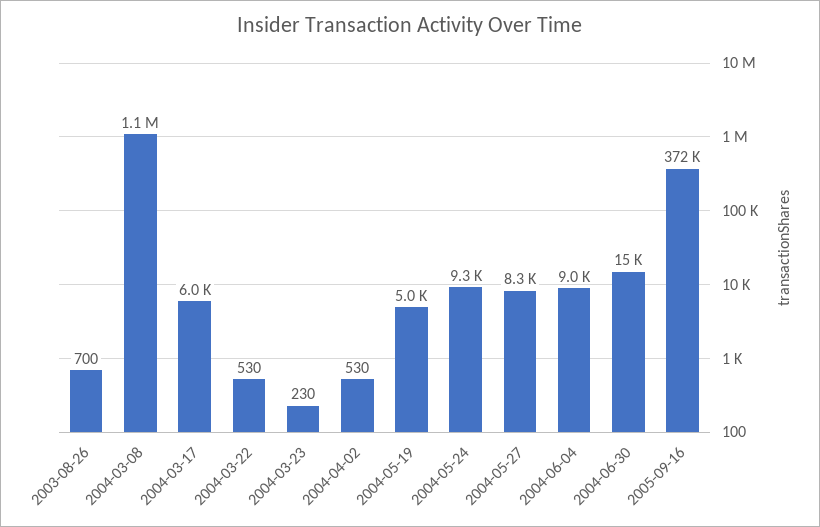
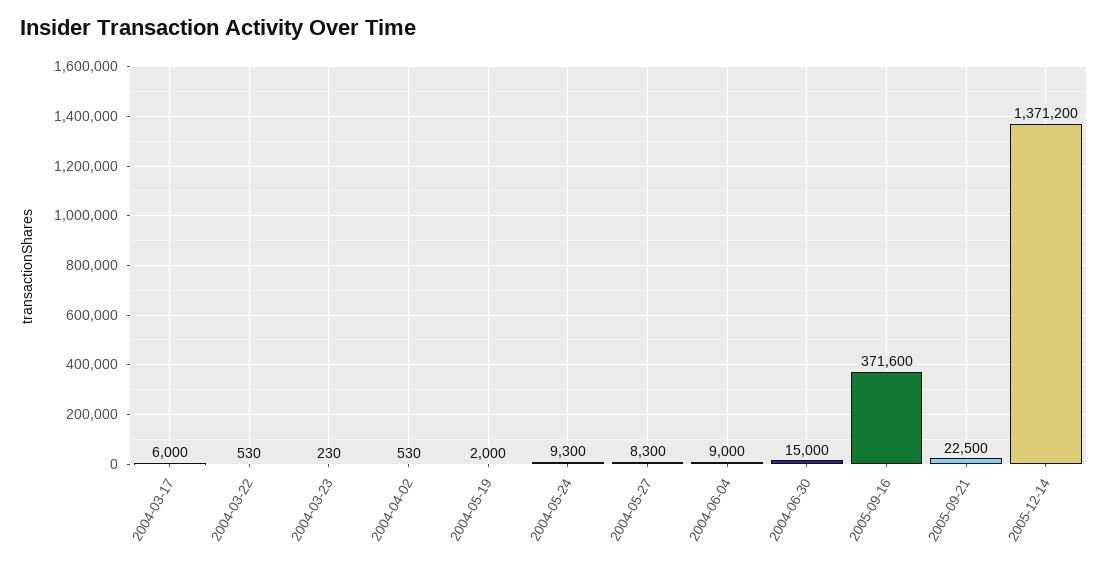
2003-08-26: 700 -> none
2004-03-08: 1100000 -> none
2004-05-19: 5000 -> 2000
2005-09-21: none -> 22500
2005-12-14: none -> 1371200

